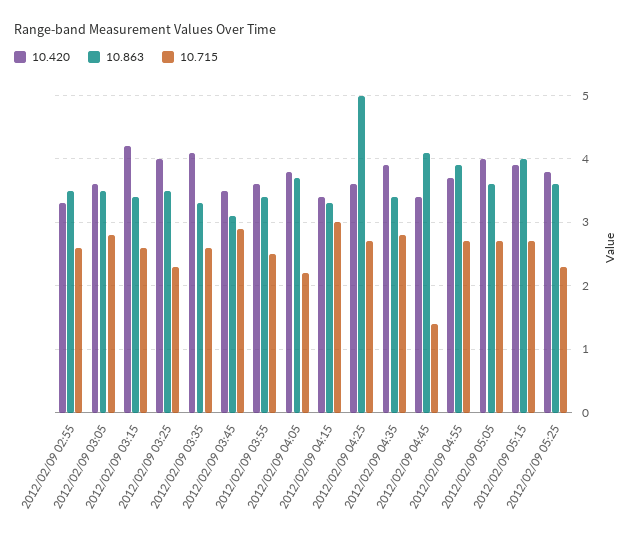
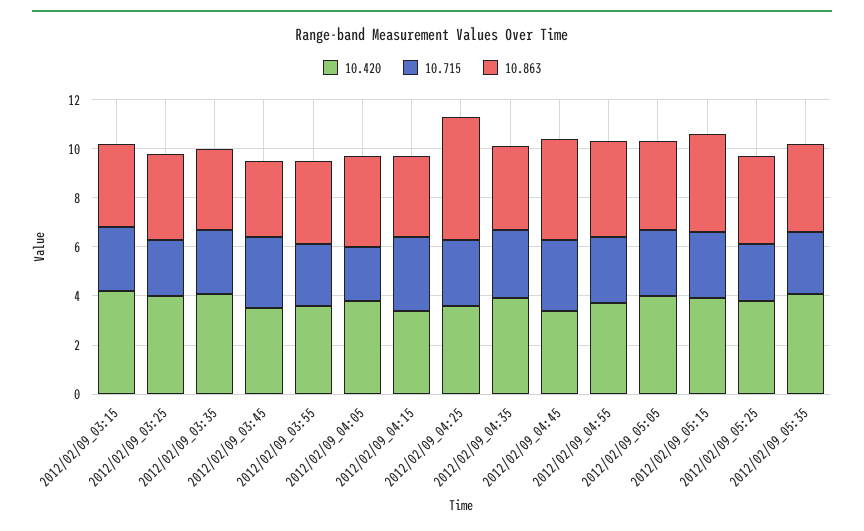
10.420, 2012/02/09 02:55: 3.3 -> none
10.863, 2012/02/09 02:55: 3.5 -> none
10.715, 2012/02/09 02:55: 2.6 -> none
10.420, 2012/02/09 03:05: 3.6 -> none
10.863, 2012/02/09 03:05: 3.5 -> none
10.715, 2012/02/09 03:05: 2.8 -> none
10.715, 2012/02/09 04:45: 1.4 -> 3
10.420, 2012/02/09_05:35: none -> 4
10.715, 2012/02/09_05:35: none -> 2.5
10.863, 2012/02/09_05:35: none -> 3.5

